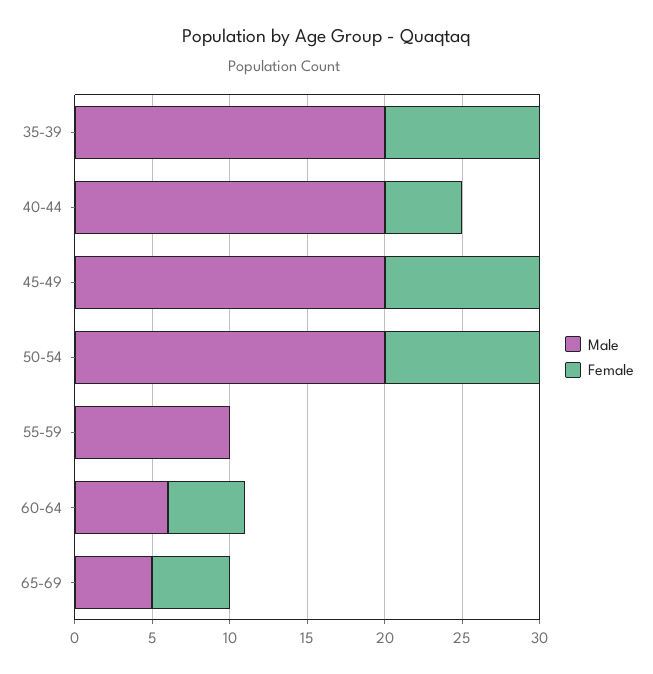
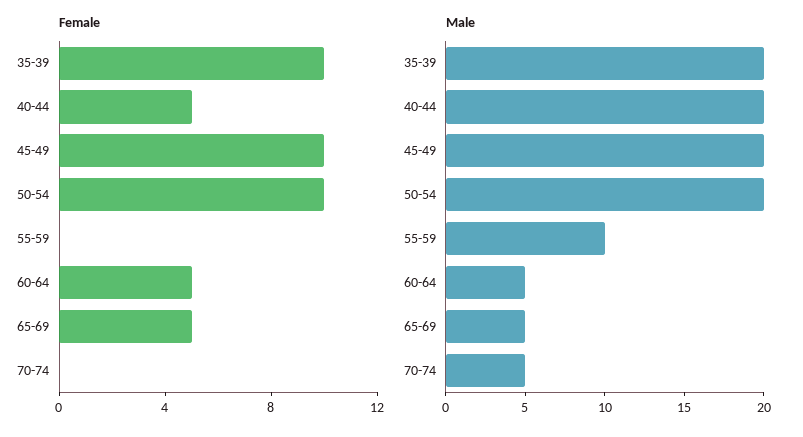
Male, 60-64: 6 -> 5
Female, 70-74: none -> 0
Male, 70-74: none -> 5

